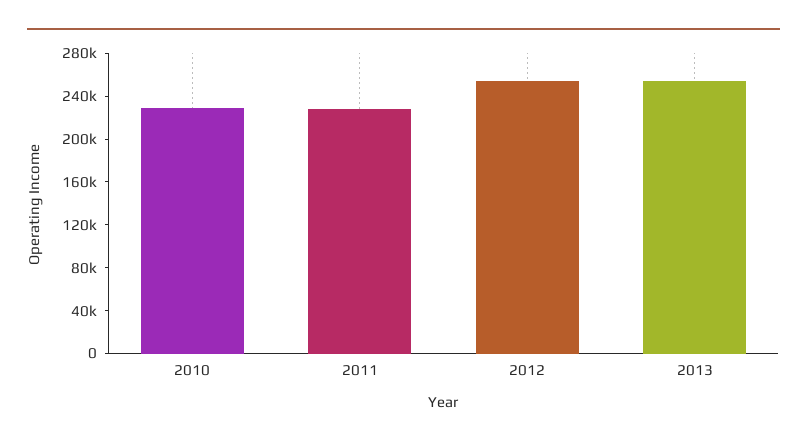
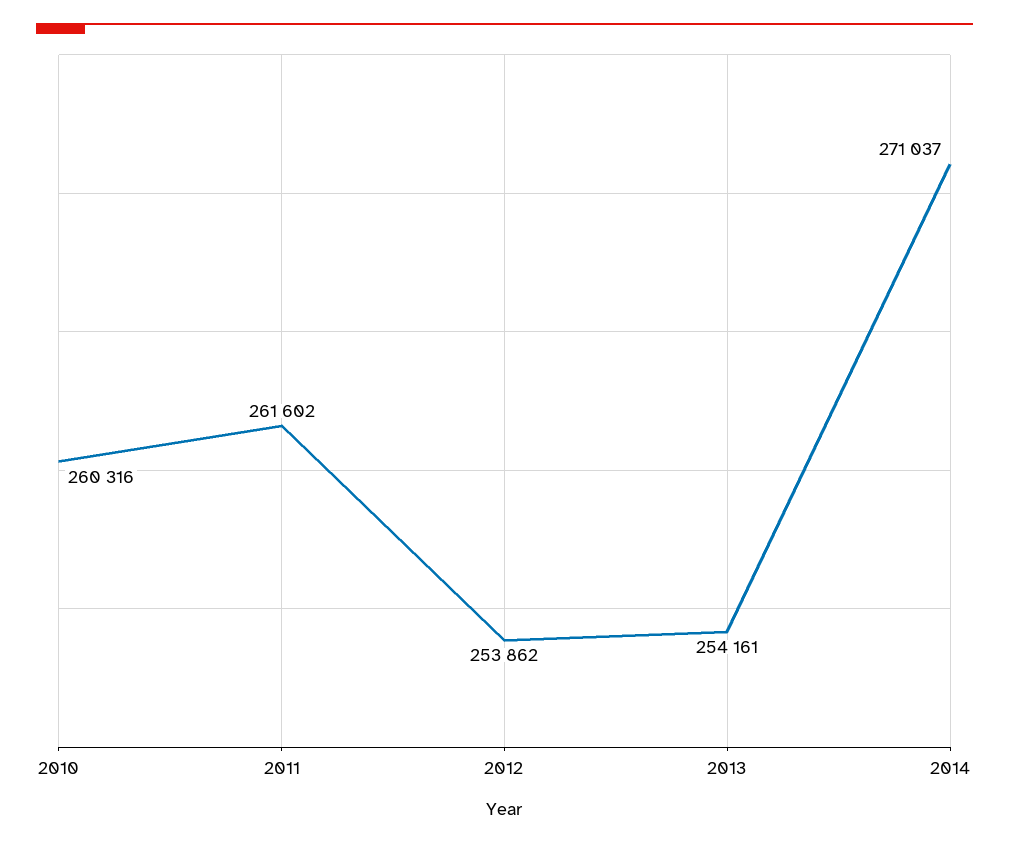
2010: 230000 -> 260316
2011: 230000 -> 261602
2014: none -> 271037

